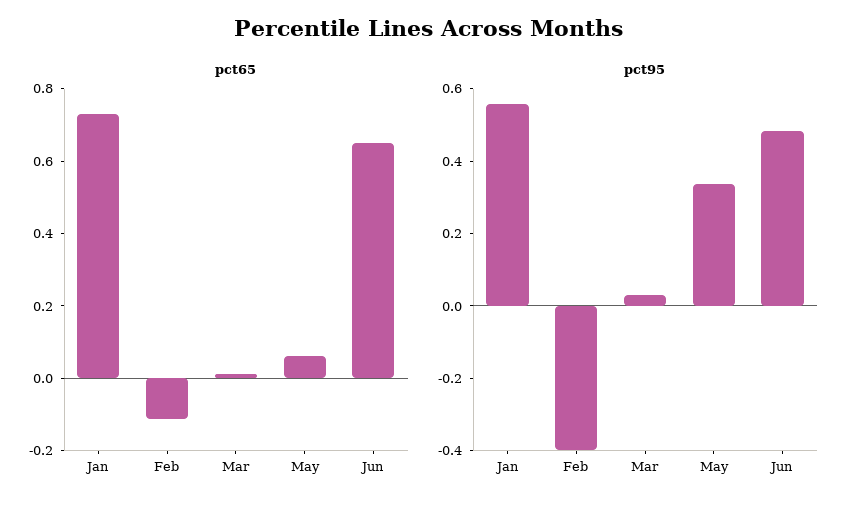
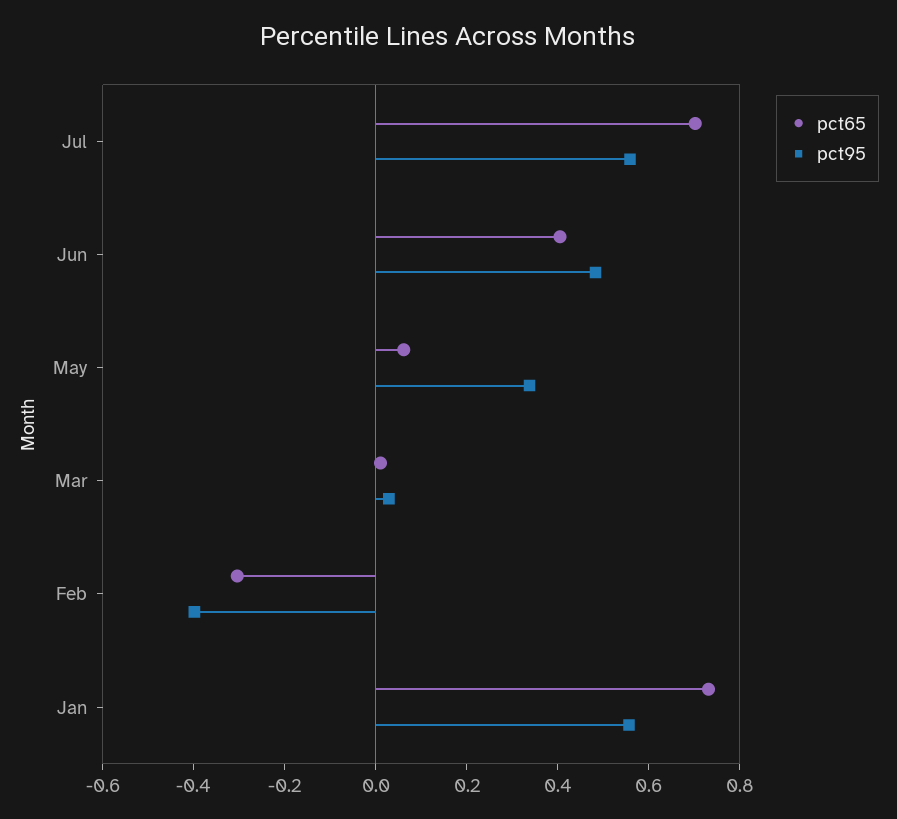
pct65, Feb: -0.1 -> -0.3
pct65, Jun: 0.65 -> 0.4
pct65, Jul: none -> 0.7
pct95, Jul: none -> 0.55

